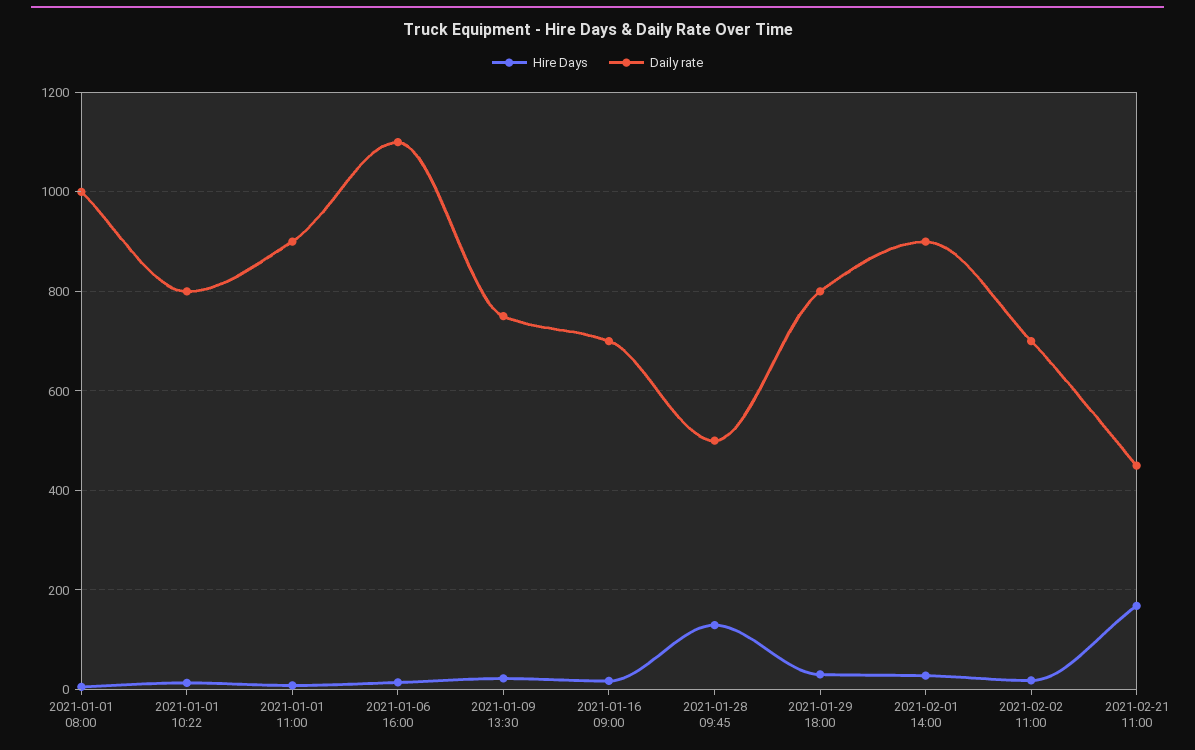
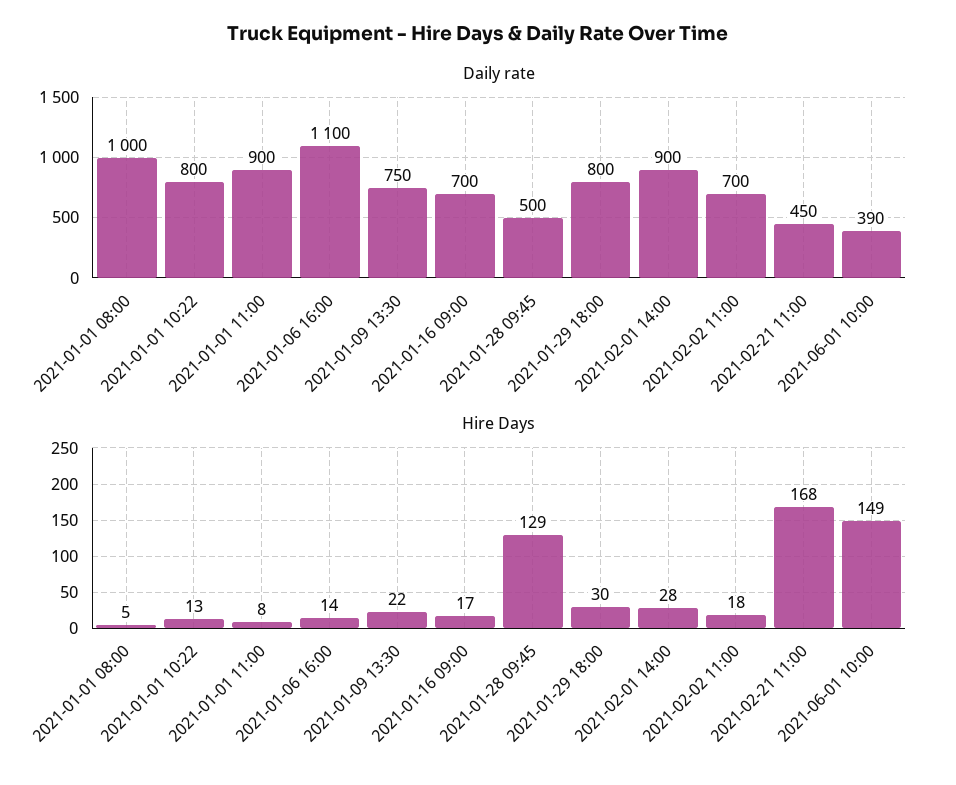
Daily rate, 2021-06-01 10:00: none -> 390
Hire Days, 2021-06-01 10:00: none -> 149

